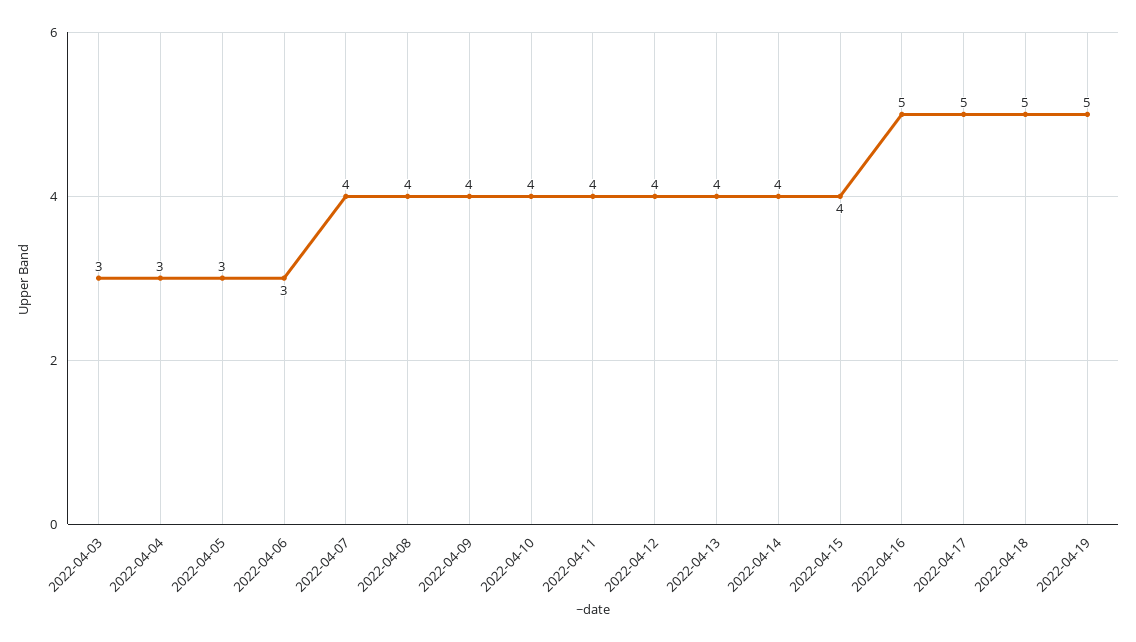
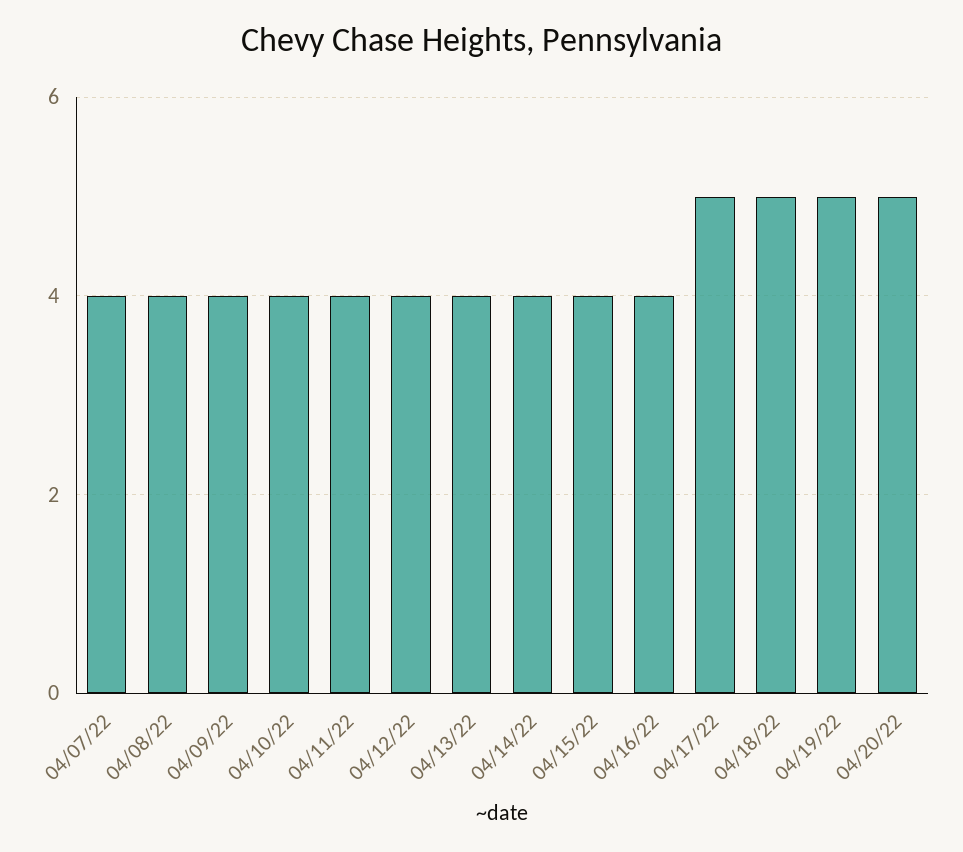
2022-04-03: 3 -> none
2022-04-04: 3 -> none
2022-04-05: 3 -> none
2022-04-06: 3 -> none
2022-04-16: 5 -> 4
04/20/22: none -> 5

